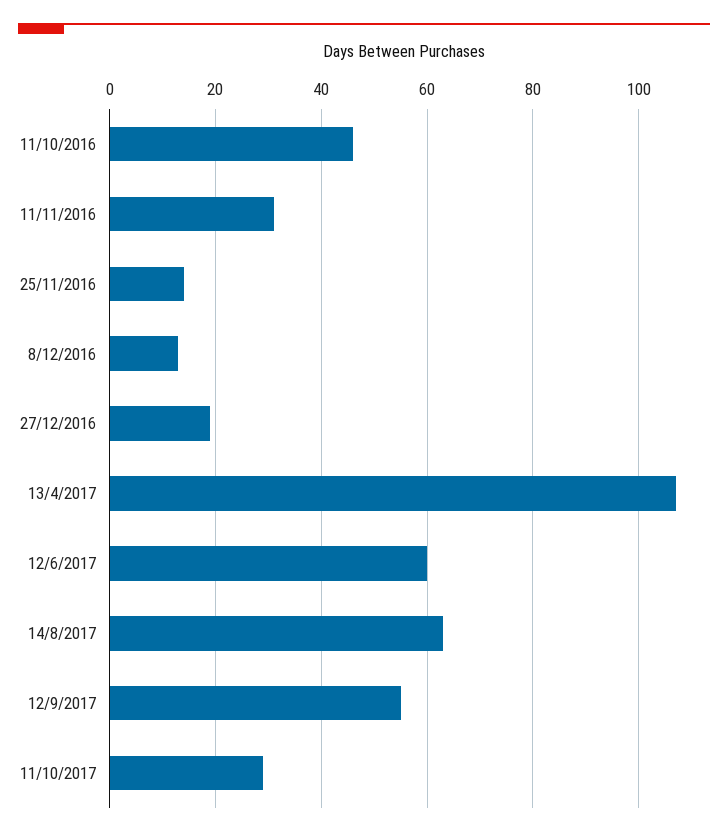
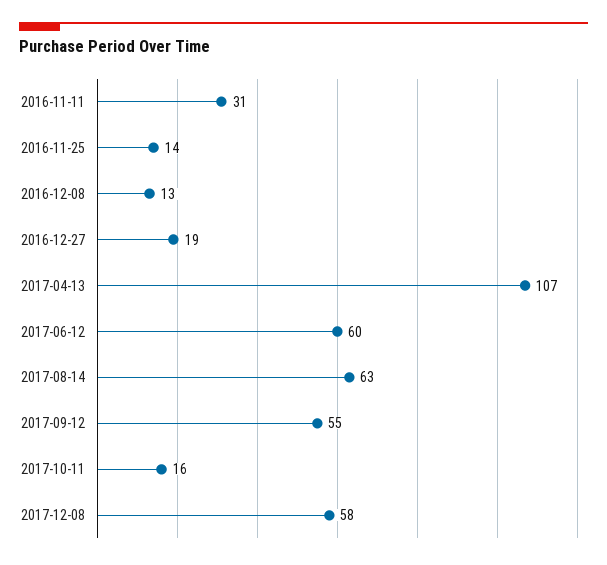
11/10/2016: 45 -> none
11/10/2017: 30 -> 16
2017-12-08: none -> 58

